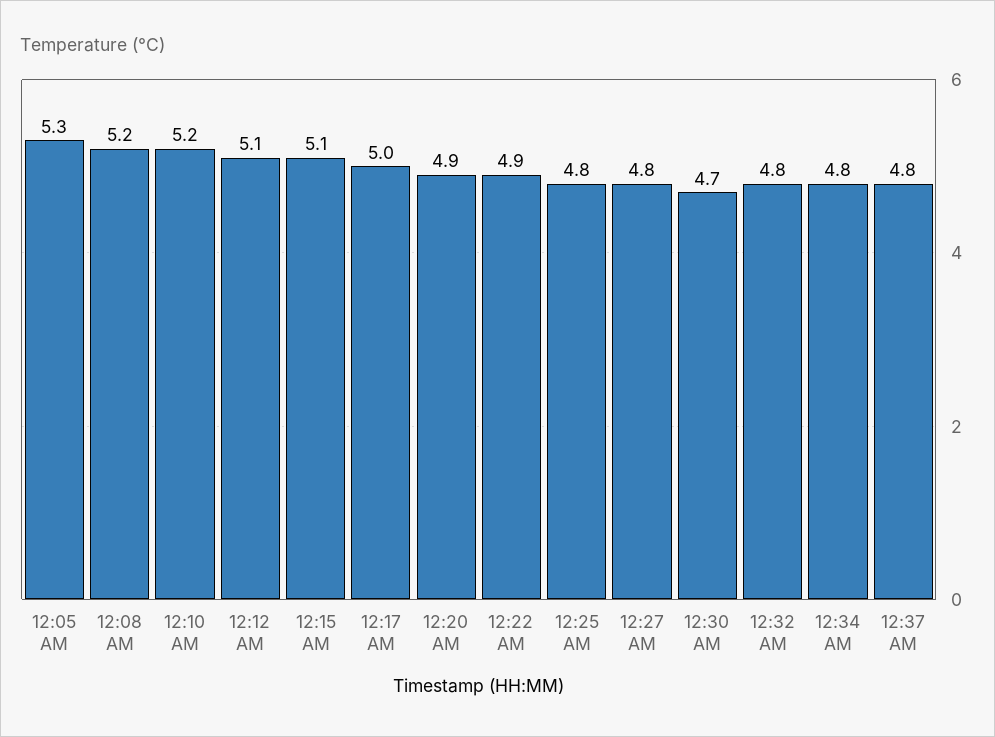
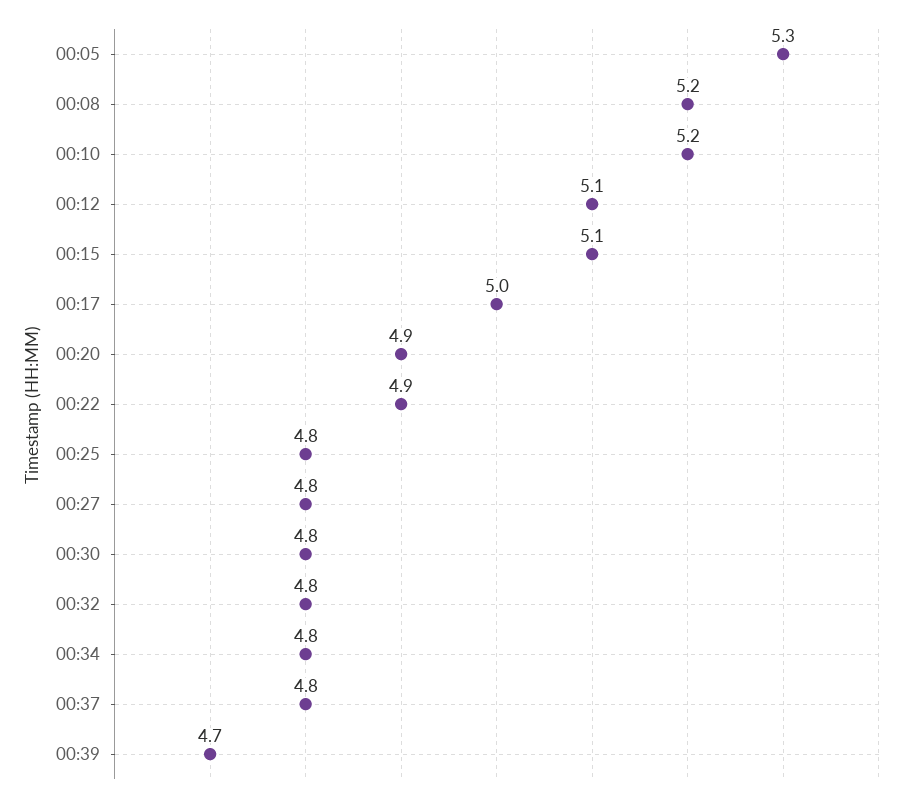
12:30 AM: 4.7 -> 4.8
00:39: none -> 4.7

